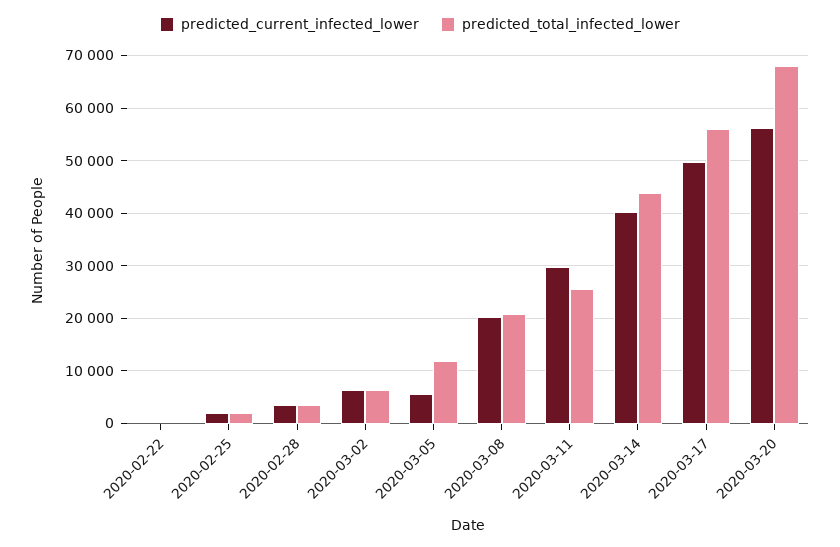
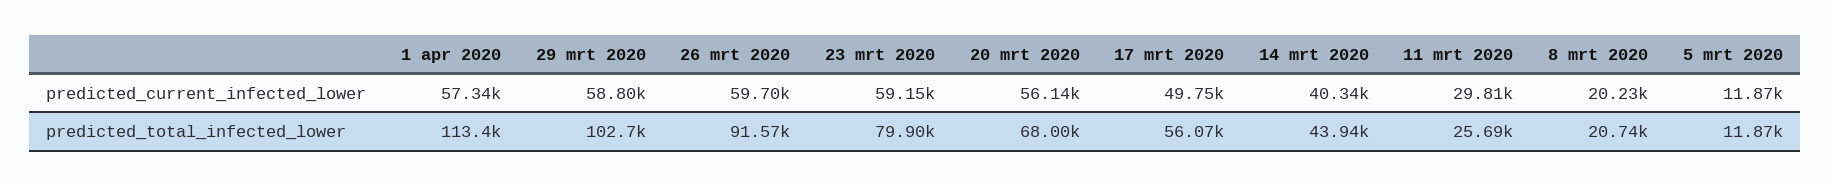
predicted_current_infected_lower, 2020-02-22: 0 -> none
predicted_total_infected_lower, 2020-02-22: 0 -> none
predicted_current_infected_lower, 2020-02-25: 2000 -> none
predicted_total_infected_lower, 2020-02-25: 2000 -> none
predicted_current_infected_lower, 2020-02-28: 4000 -> none
predicted_total_infected_lower, 2020-02-28: 4000 -> none
predicted_current_infected_lower, 2020-03-02: 6000 -> none
predicted_total_infected_lower, 2020-03-02: 6000 -> none
predicted_current_infected_lower, 2020-03-05: 6000 -> 11870
predicted_current_infected_lower, 1 apr 2020: none -> 57340
predicted_current_infected_lower, 29 mrt 2020: none -> 58800
predicted_current_infected_lower, 26 mrt 2020: none -> 59700
predicted_current_infected_lower, 23 mrt 2020: none -> 59150
predicted_total_infected_lower, 1 apr 2020: none -> 113400
predicted_total_infected_lower, 29 mrt 2020: none -> 102700
predicted_total_infected_lower, 26 mrt 2020: none -> 91570
predicted_total_infected_lower, 23 mrt 2020: none -> 79900

